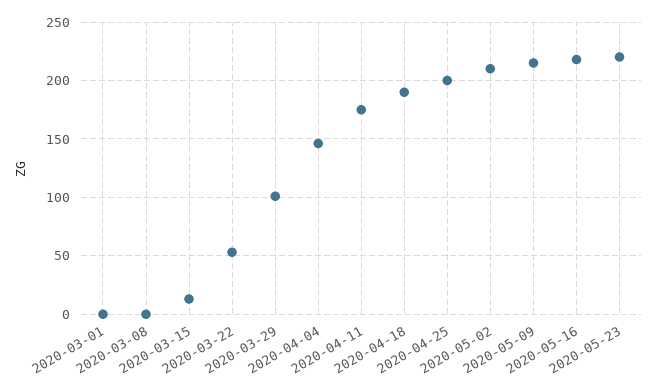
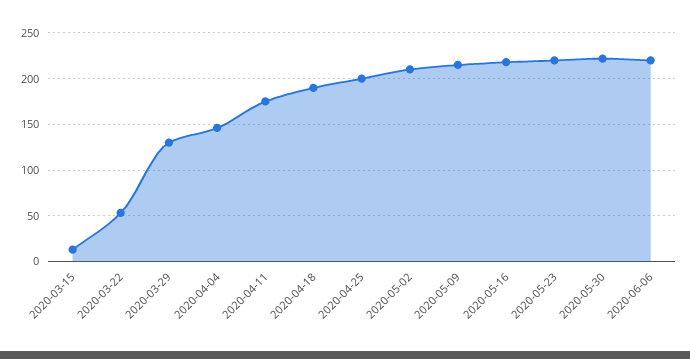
2020-03-01: 0 -> none
2020-03-08: 0 -> none
2020-03-29: 100 -> 130
2020-05-30: none -> 220
2020-06-06: none -> 220

